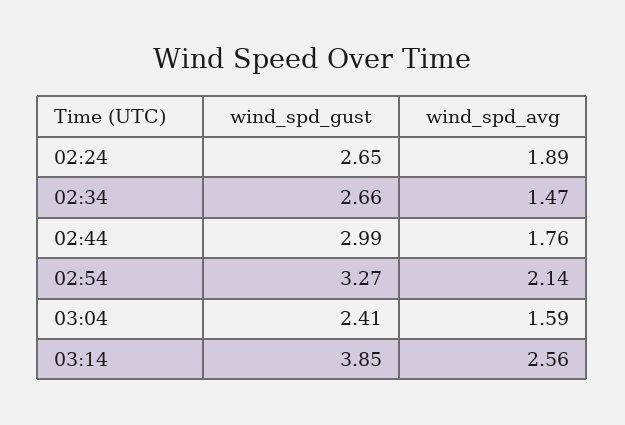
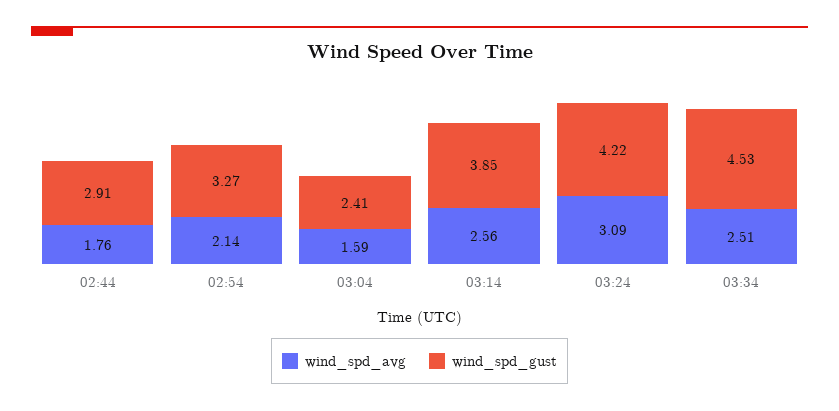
wind_spd_gust, 02:24: 2.65 -> none
wind_spd_avg, 02:24: 1.89 -> none
wind_spd_gust, 02:34: 2.66 -> none
wind_spd_avg, 02:34: 1.47 -> none
wind_spd_gust, 02:44: 2.99 -> 2.91
wind_spd_avg, 03:24: none -> 3.09
wind_spd_gust, 03:24: none -> 4.22
wind_spd_avg, 03:34: none -> 2.51
wind_spd_gust, 03:34: none -> 4.53

